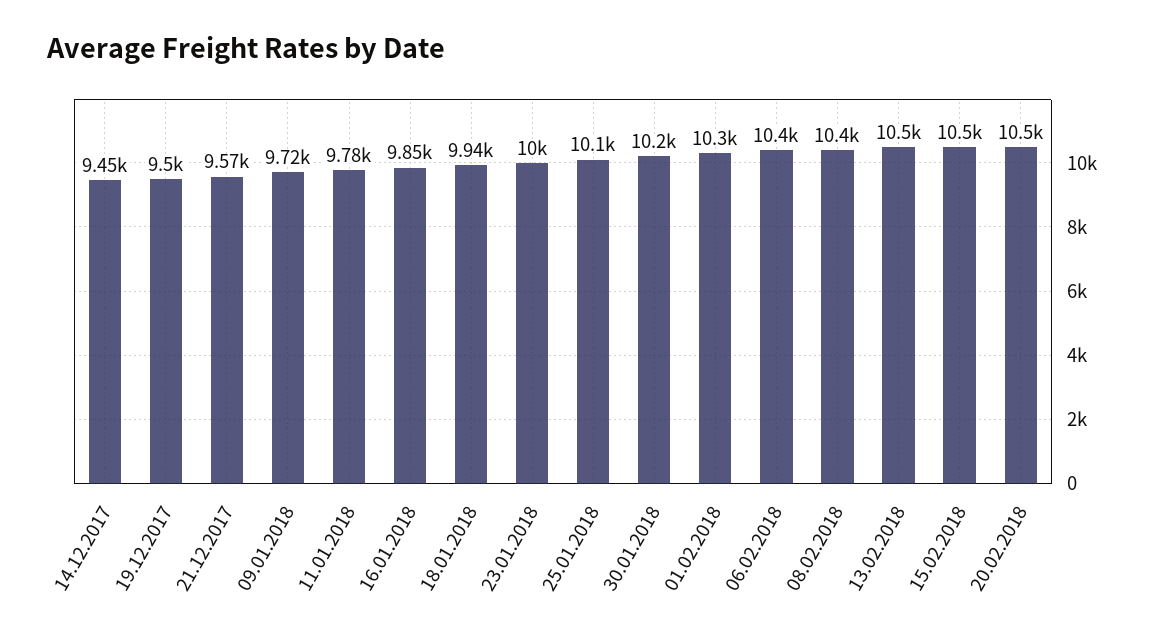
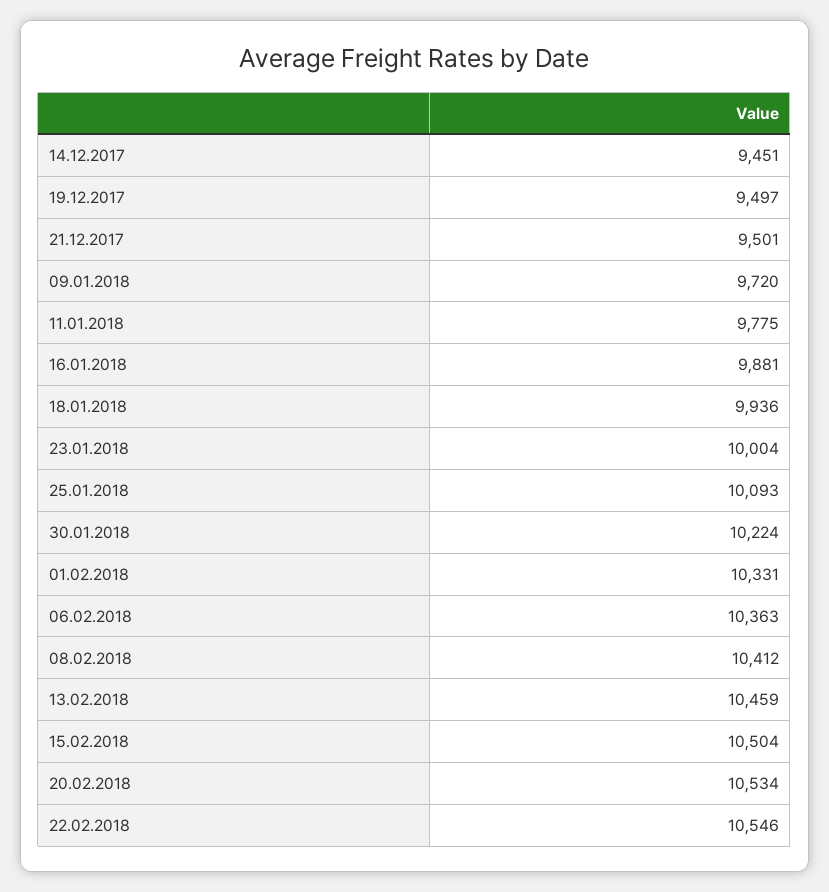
21.12.2017: 9570 -> 9501
16.01.2018: 9850 -> 9881
22.02.2018: none -> 10546

